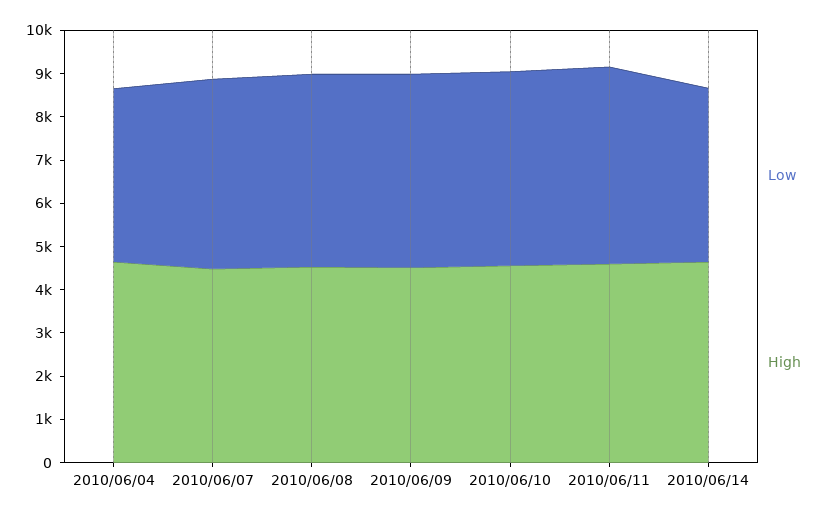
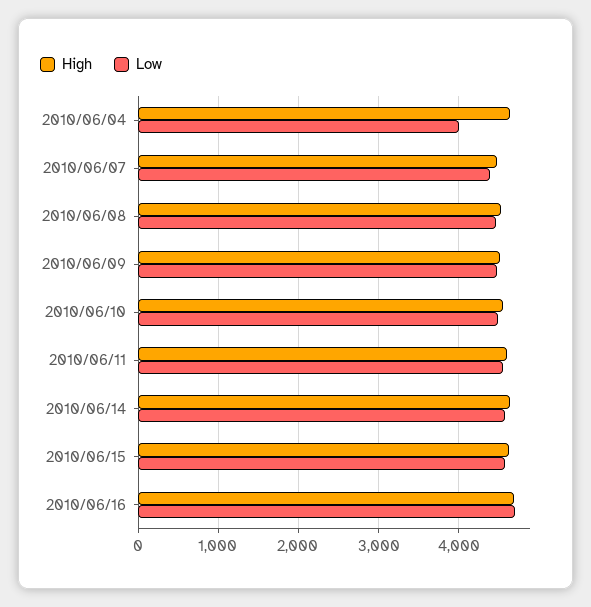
Low, 2010/06/14: 4000 -> 4600
High, 2010/06/15: none -> 4600
Low, 2010/06/15: none -> 4600
High, 2010/06/16: none -> 4700
Low, 2010/06/16: none -> 4700

